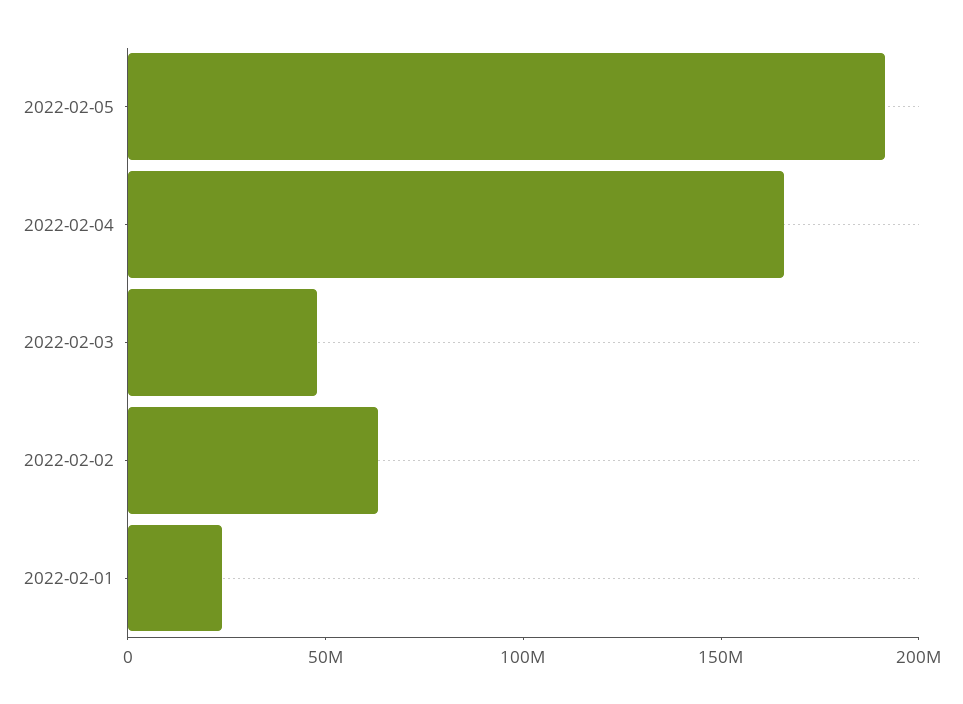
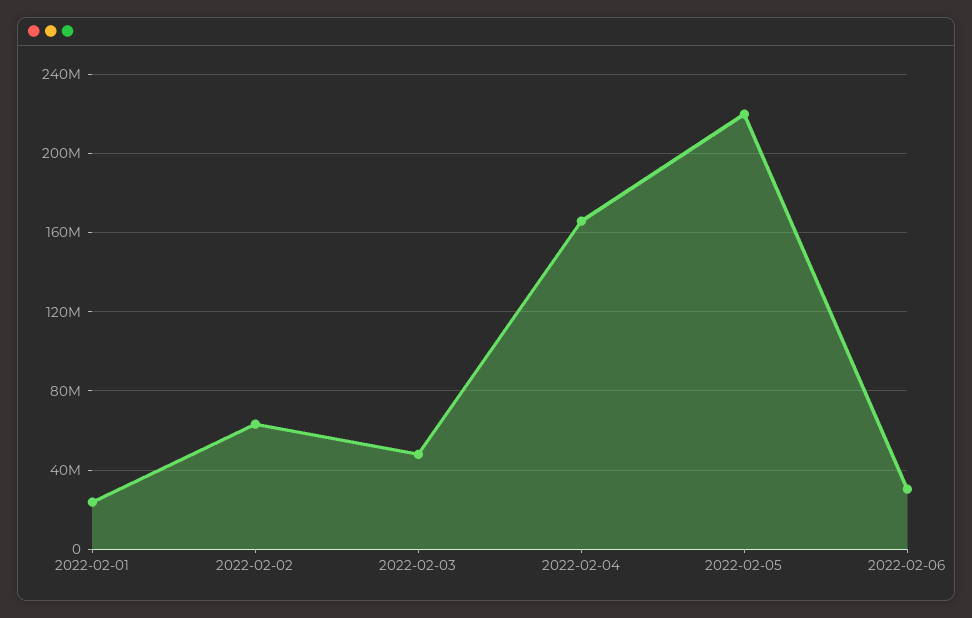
2022-02-05: 190000000 -> 220000000
2022-02-06: none -> 30000000

